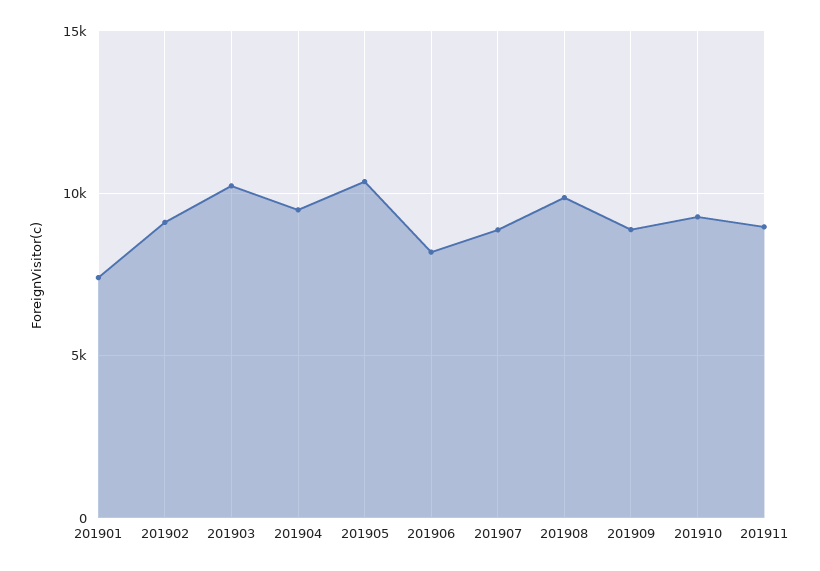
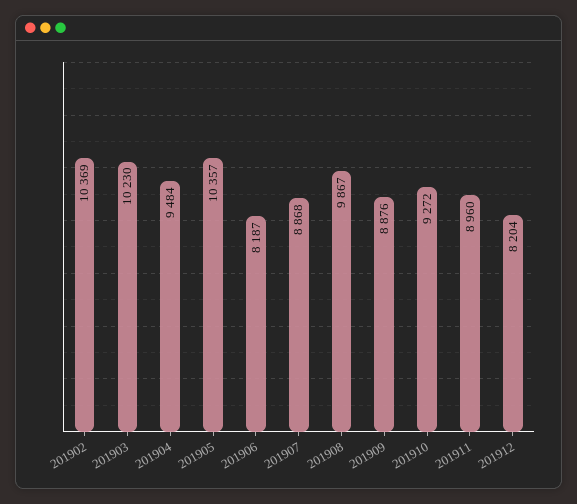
201901: 7500 -> none
201902: 9000 -> 10369
201912: none -> 8204

